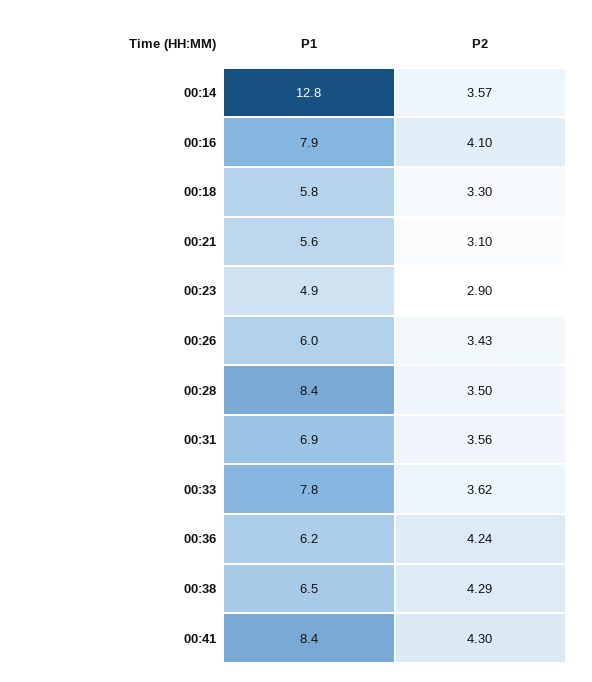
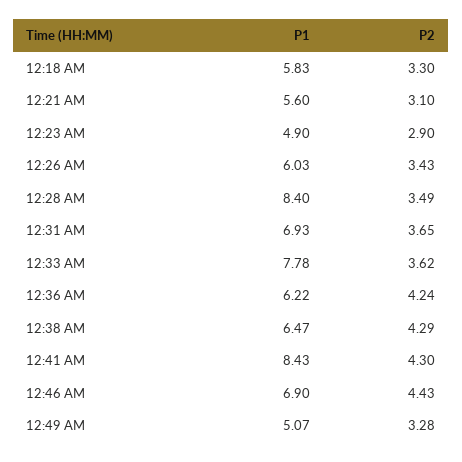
P1, 00:14: 12.8 -> none
P2, 00:14: 3.57 -> none
P1, 00:16: 7.9 -> none
P2, 00:16: 4.1 -> none
P2, 00:28: 3.5 -> 3.49
P2, 00:31: 3.56 -> 3.65
P1, 12:46 AM: none -> 6.9
P2, 12:46 AM: none -> 4.43
P1, 12:49 AM: none -> 5.07
P2, 12:49 AM: none -> 3.28

